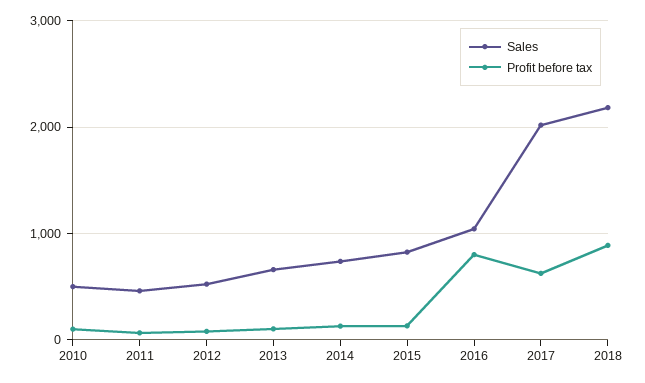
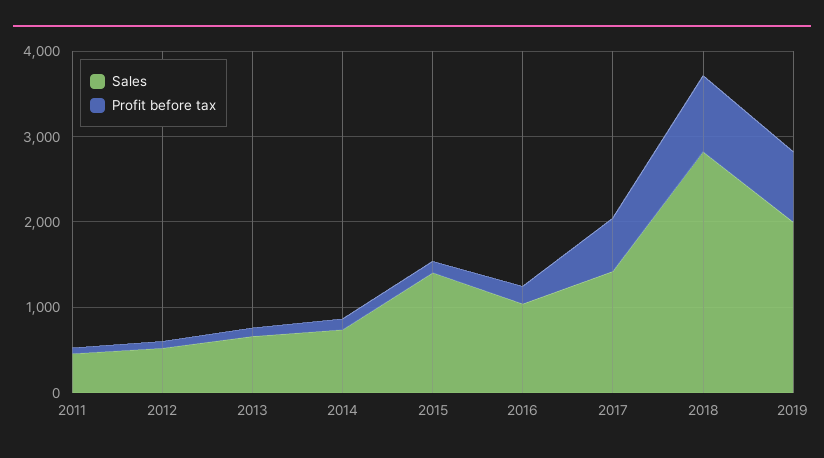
Sales, 2010: 500 -> none
Profit before tax, 2010: 100 -> none
Sales, 2015: 800 -> 1400
Profit before tax, 2016: 800 -> 200
Sales, 2017: 2000 -> 1400
Sales, 2018: 2200 -> 2800
Sales, 2019: none -> 2000
Profit before tax, 2019: none -> 800

